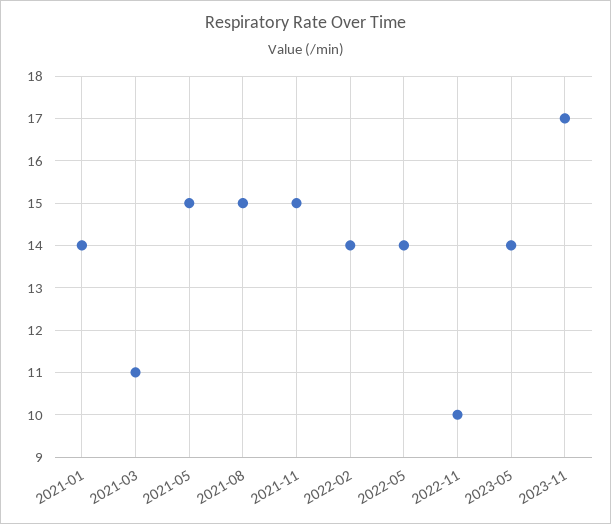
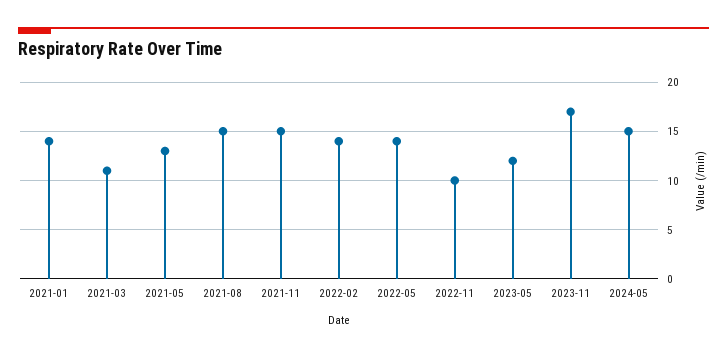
2021-05: 15 -> 13
2023-05: 14 -> 12
2024-05: none -> 15

